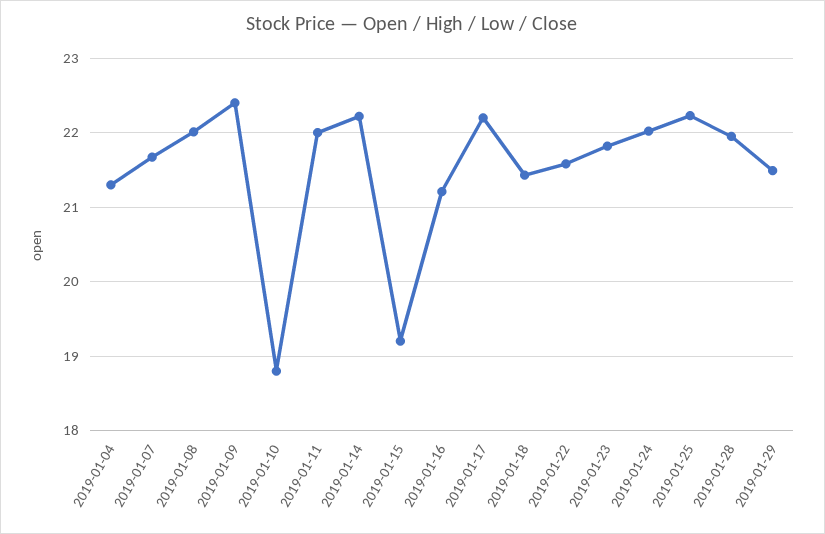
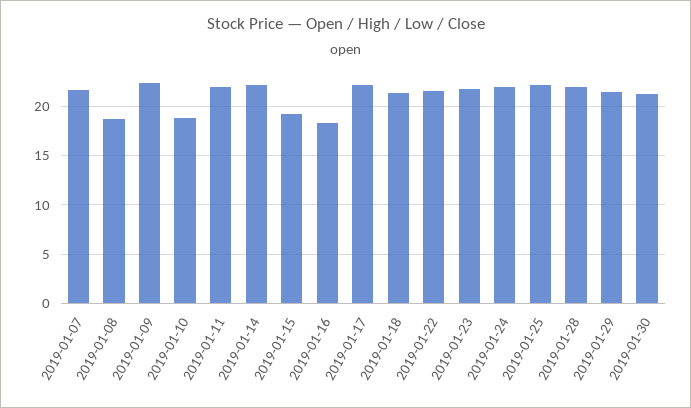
2019-01-04: 21.3 -> none
2019-01-08: 22 -> 19
2019-01-16: 21.2 -> 18
2019-01-30: none -> 21

